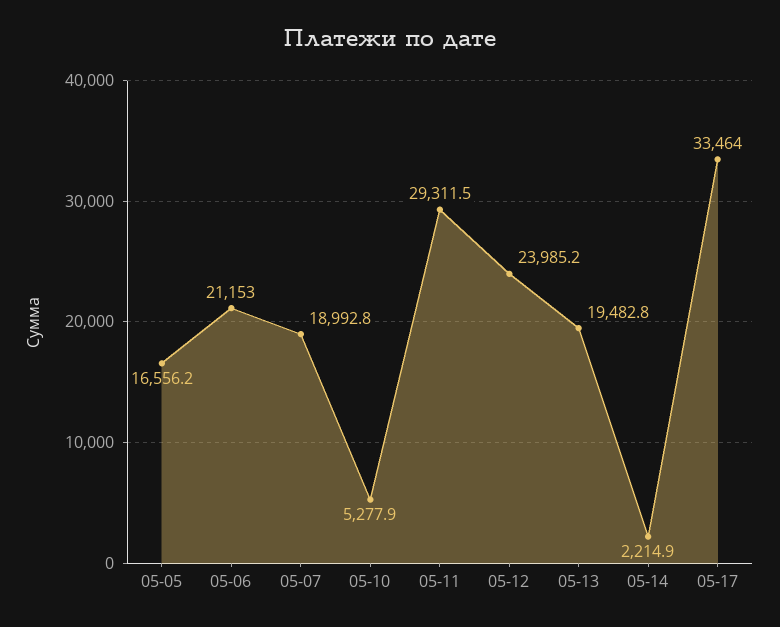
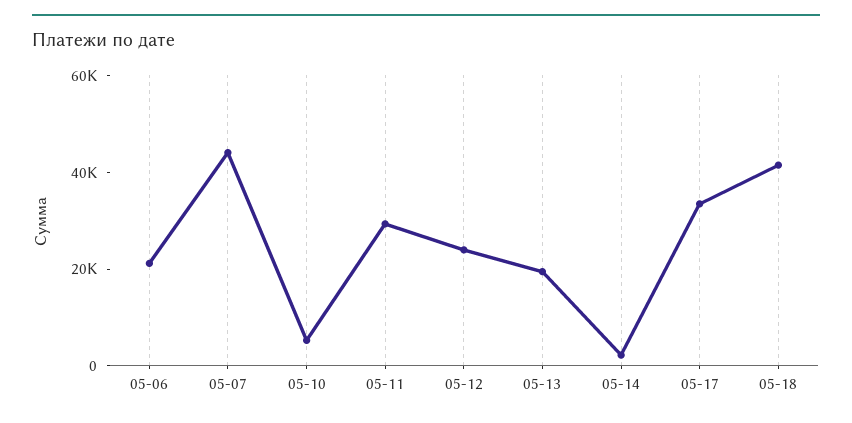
05-05: 16556.2 -> none
05-07: 18992.8 -> 45000
05-18: none -> 40000

